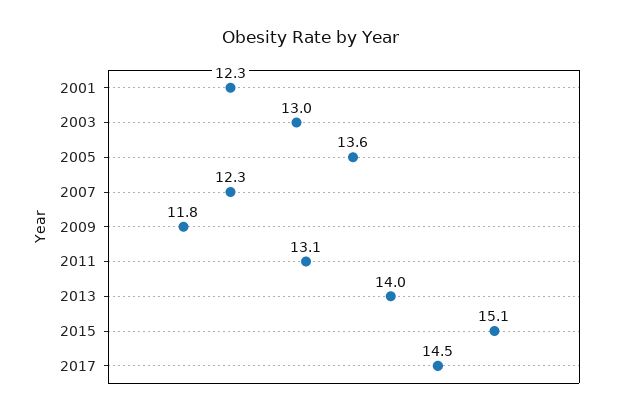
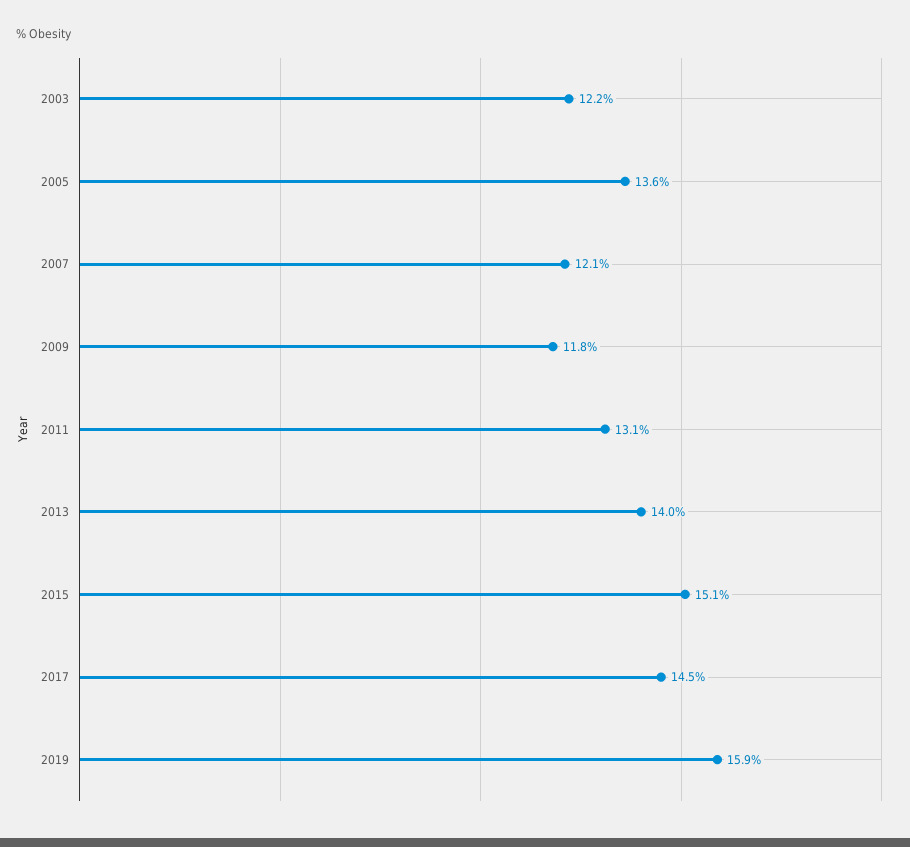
2001: 12.3 -> none
2003: 13 -> 12.2
2007: 12.3 -> 12.1
2019: none -> 15.9

